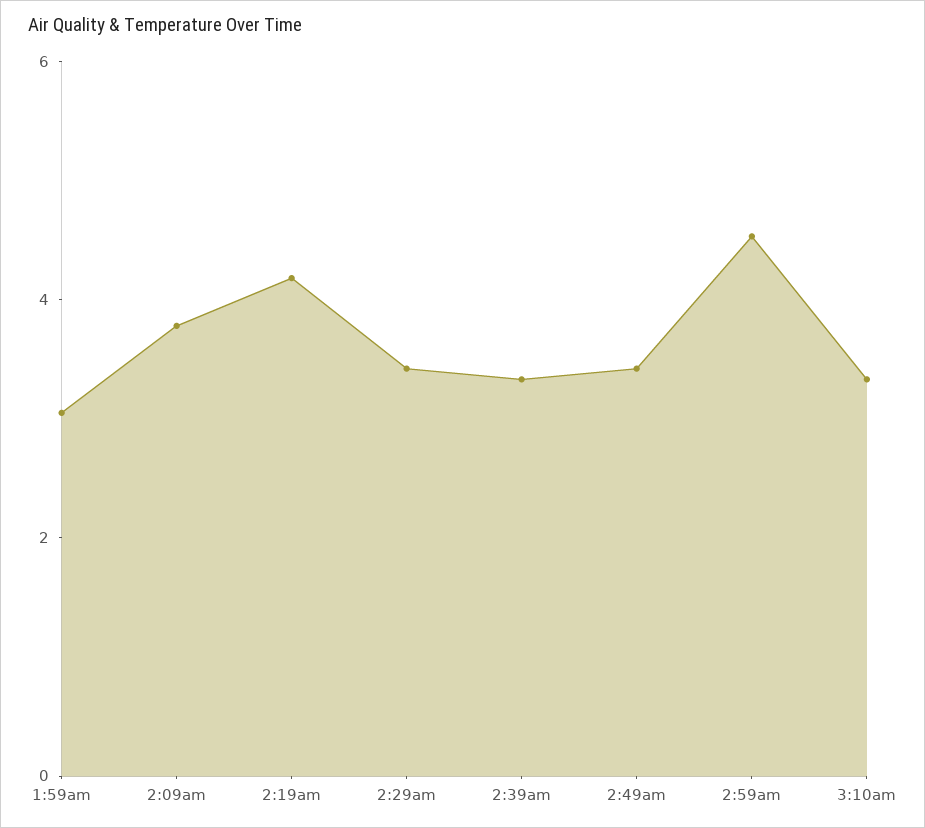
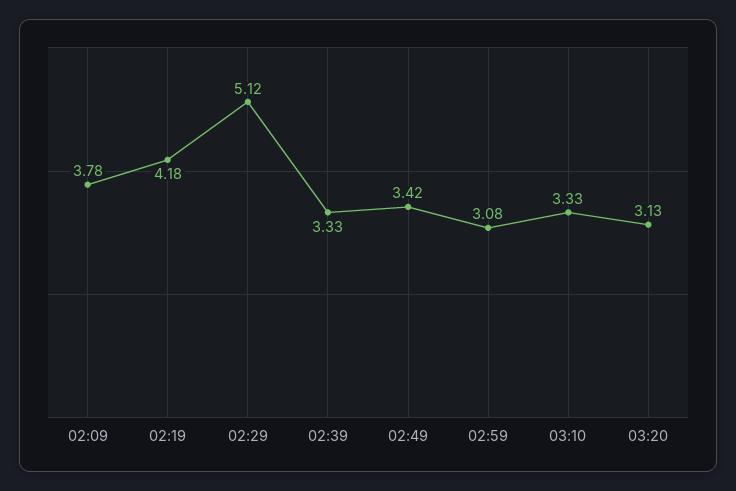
1:59am: 3 -> none
2:29am: 3.5 -> 5.12
2:59am: 4.5 -> 3.08
03:20: none -> 3.13

